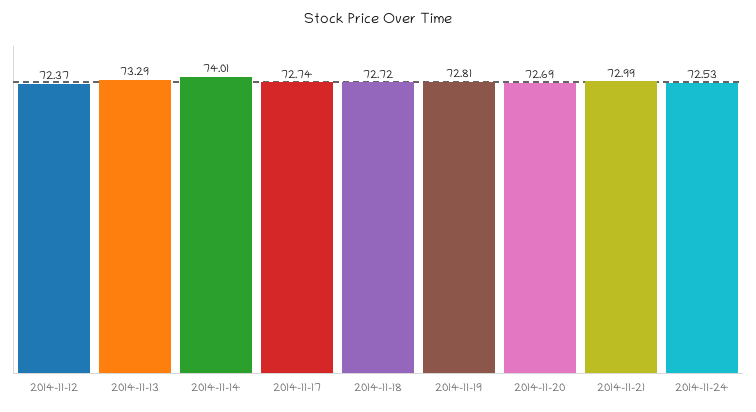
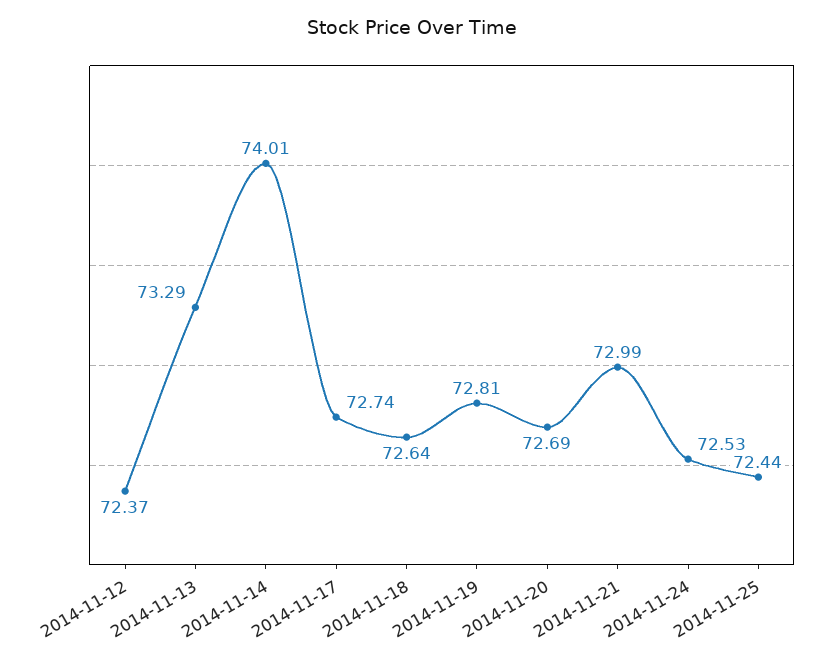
2014-11-18: 72.72 -> 72.64
2014-11-25: none -> 72.44

